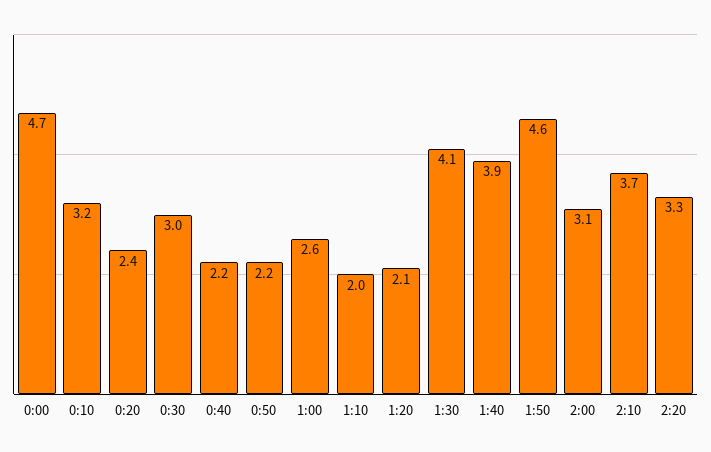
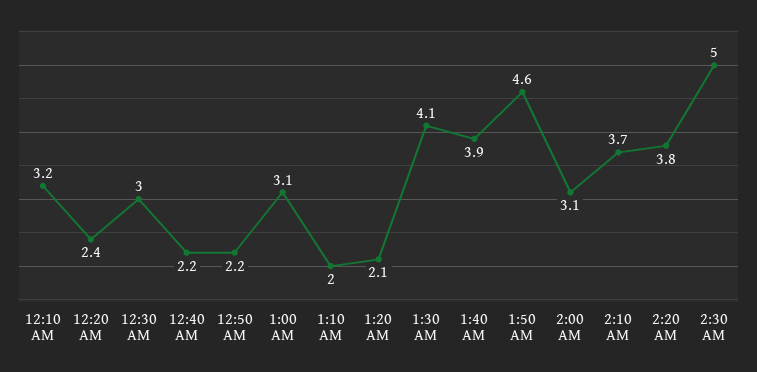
0:00: 4.7 -> none
1:00: 2.6 -> 3.1
2:20: 3.3 -> 3.8
2:30 AM: none -> 5

